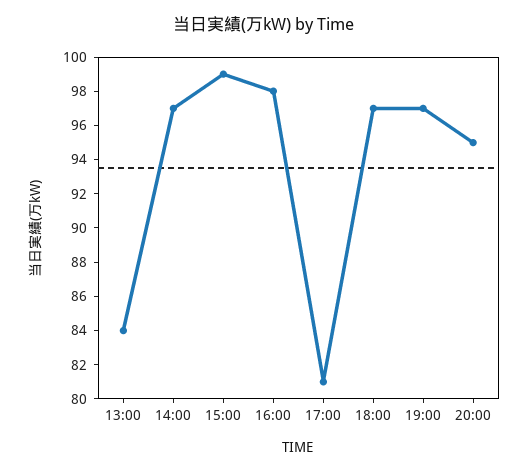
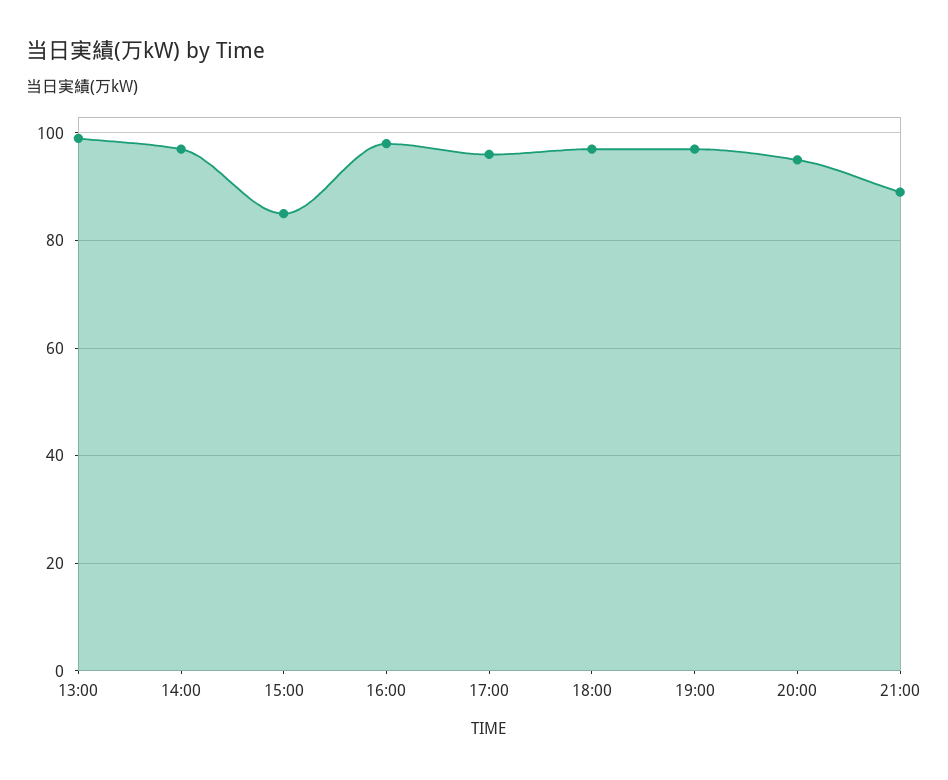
13:00: 84 -> 100
15:00: 99 -> 85
17:00: 81 -> 95
21:00: none -> 90

